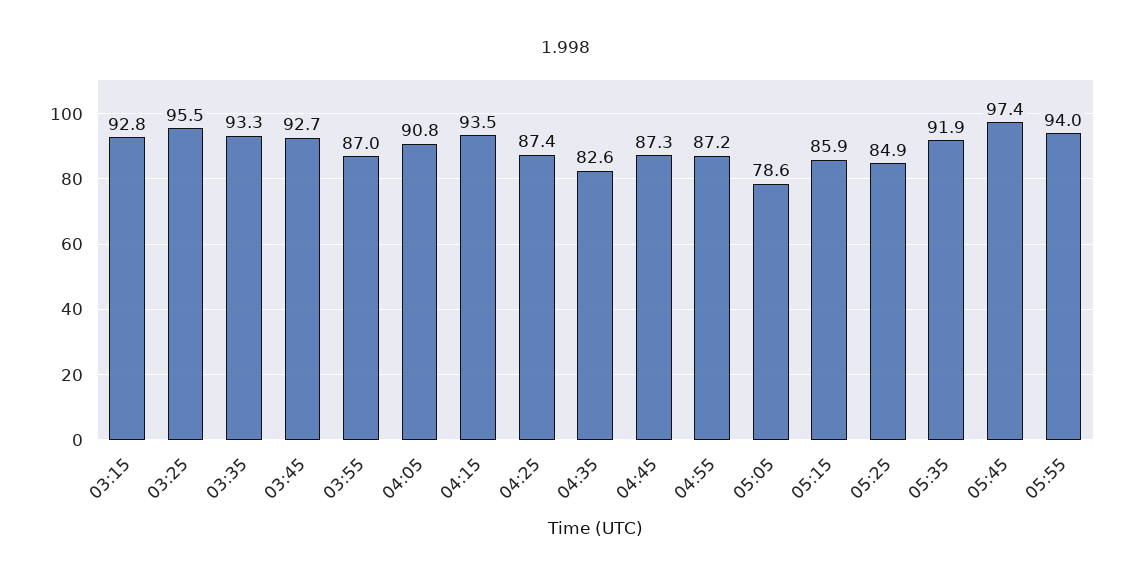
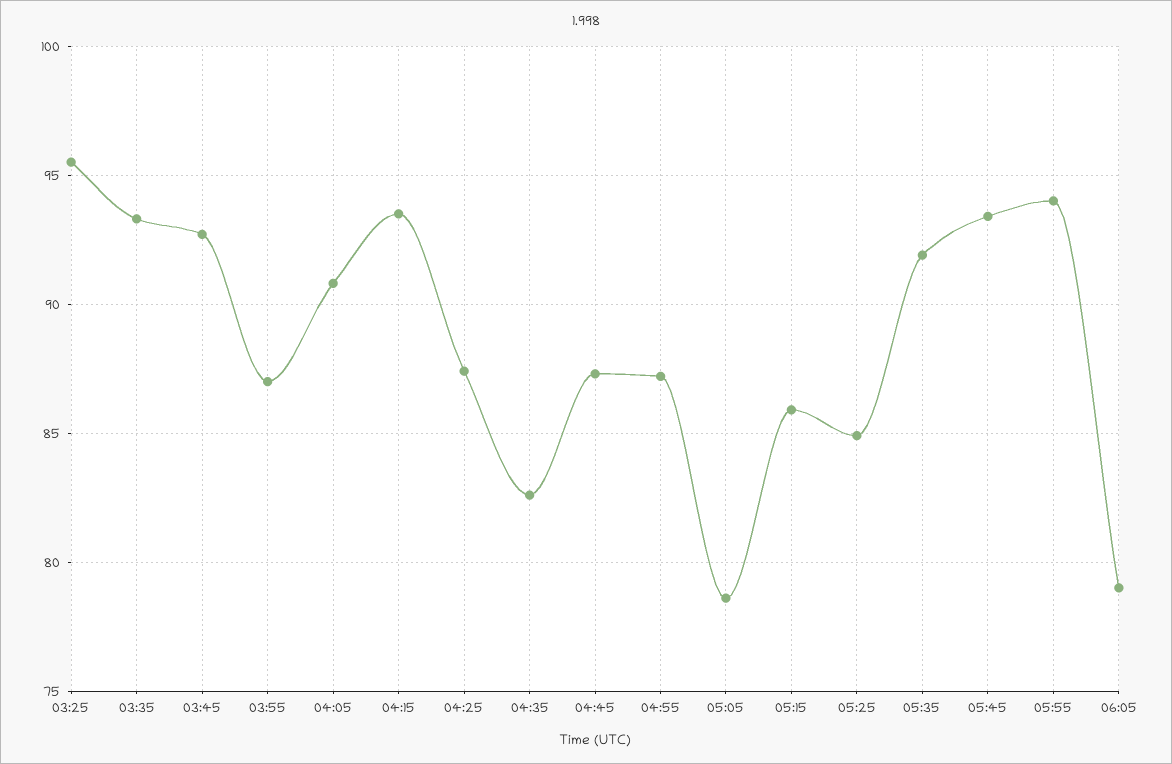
03:15: 92.8 -> none
05:45: 97.4 -> 93.5
06:05: none -> 79

